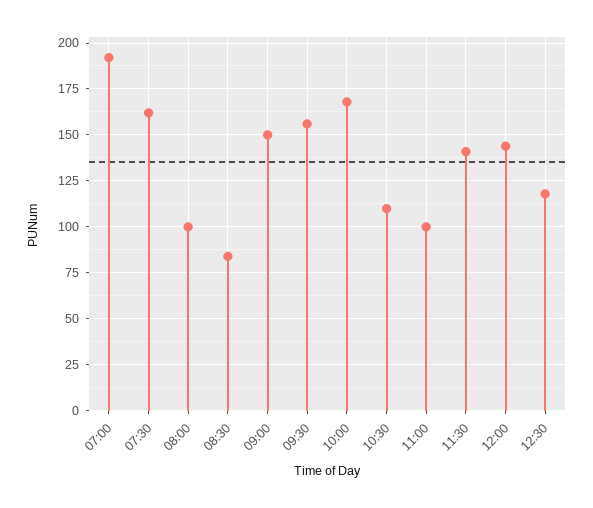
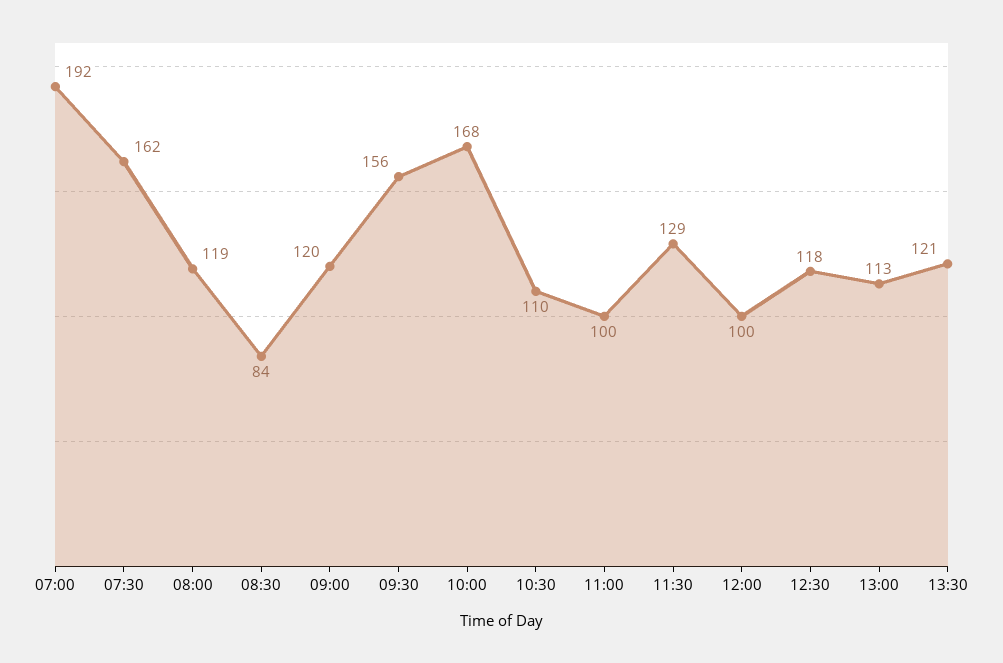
08:00: 100 -> 119
09:00: 150 -> 120
11:30: 140 -> 129
12:00: 145 -> 100
13:00: none -> 113
13:30: none -> 121

